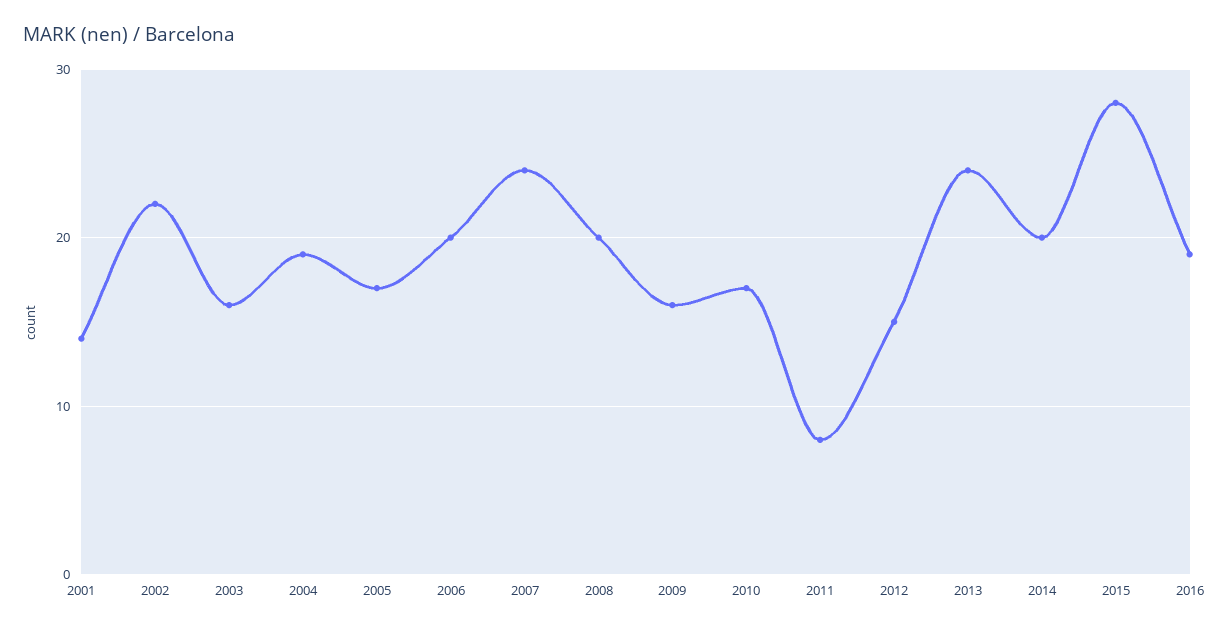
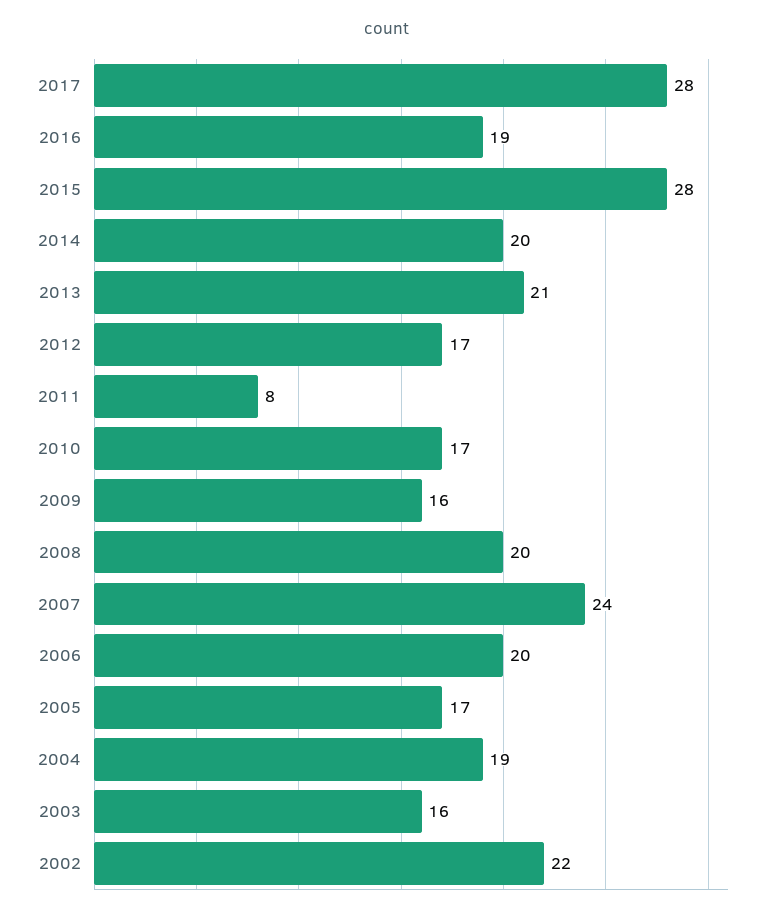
2001: 14 -> none
2012: 15 -> 17
2013: 24 -> 21
2017: none -> 28

